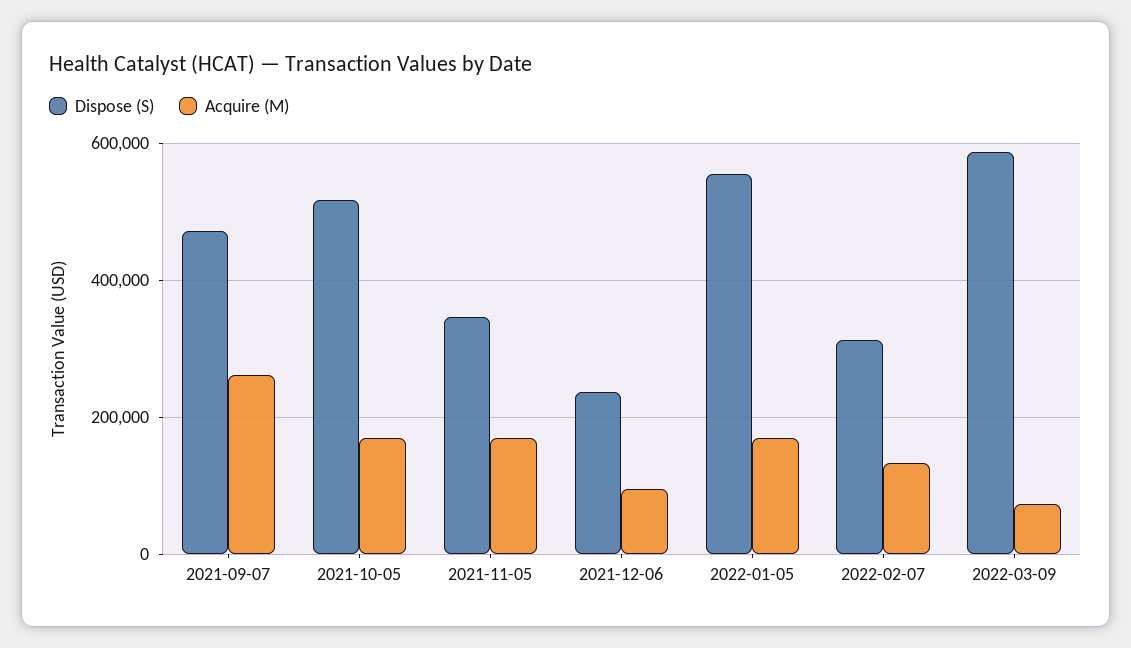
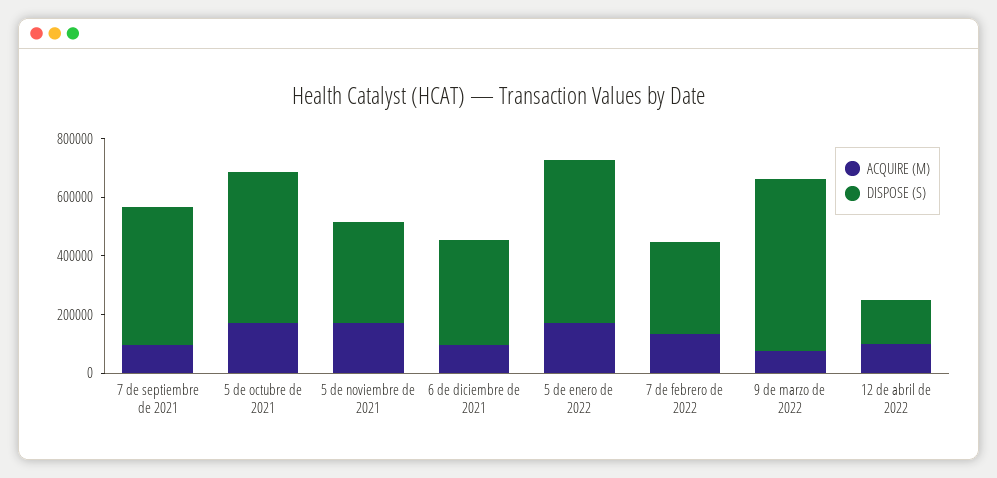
Acquire (M), 2021-09-07: 260000 -> 100000
Dispose (S), 2021-12-06: 240000 -> 350000
Acquire (M), 12 de abril de 2022: none -> 100000
Dispose (S), 12 de abril de 2022: none -> 150000

